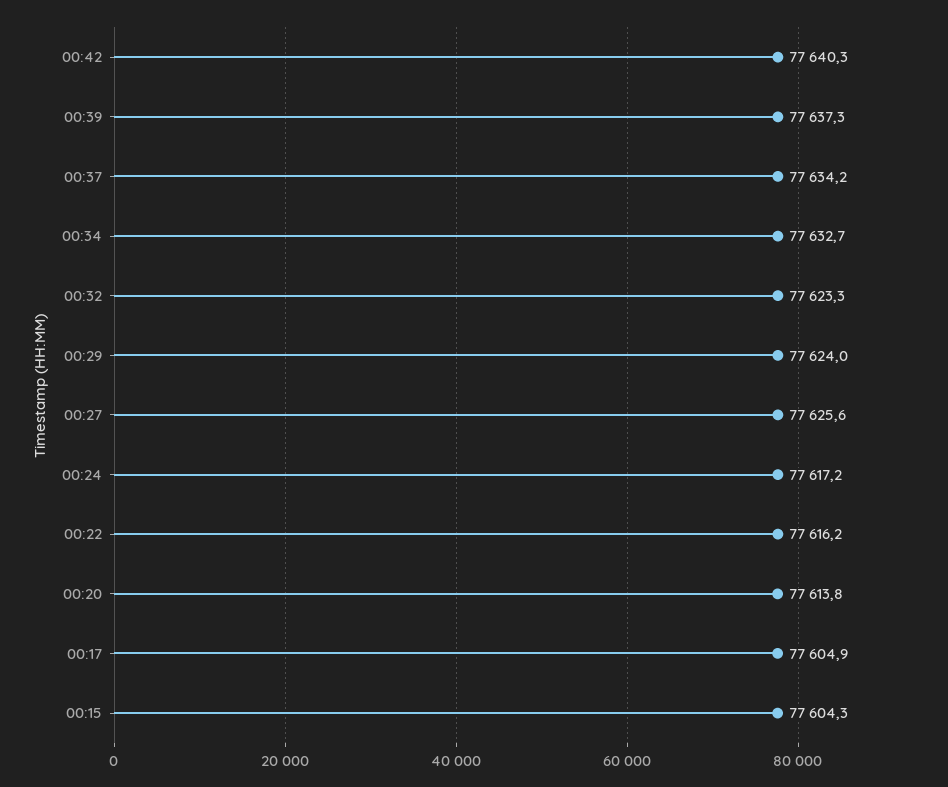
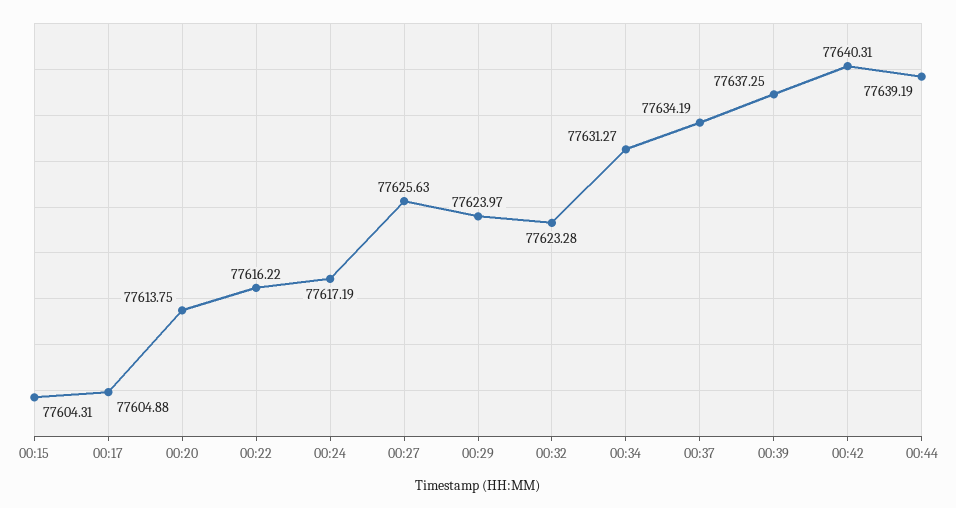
00:34: 77632.7 -> 77631.27
00:44: none -> 77639.19

